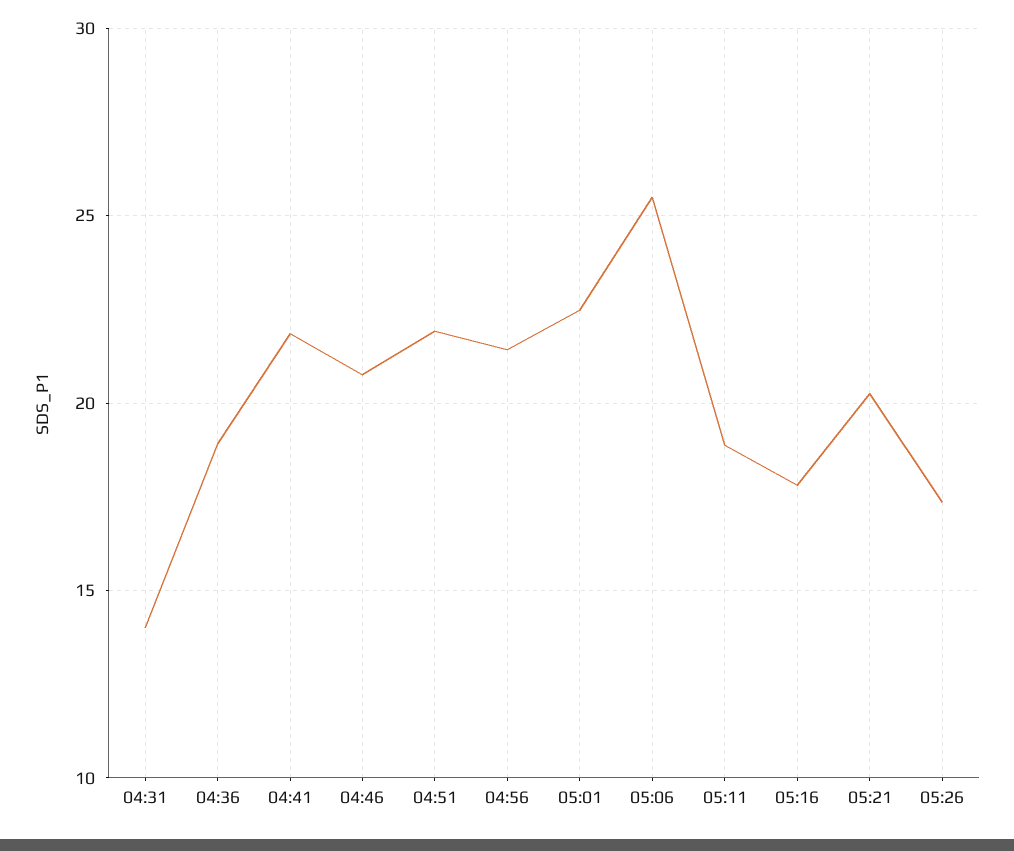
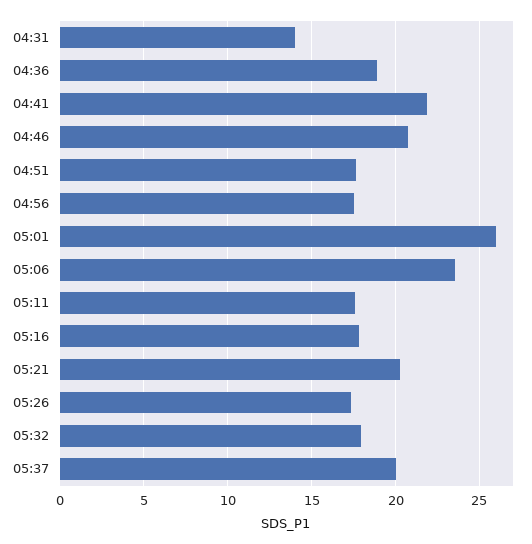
04:51: 22 -> 17.5
04:56: 21.5 -> 17.5
05:01: 22.5 -> 26
05:06: 25.5 -> 23.5
05:11: 19 -> 17.5
05:32: none -> 18
05:37: none -> 20

